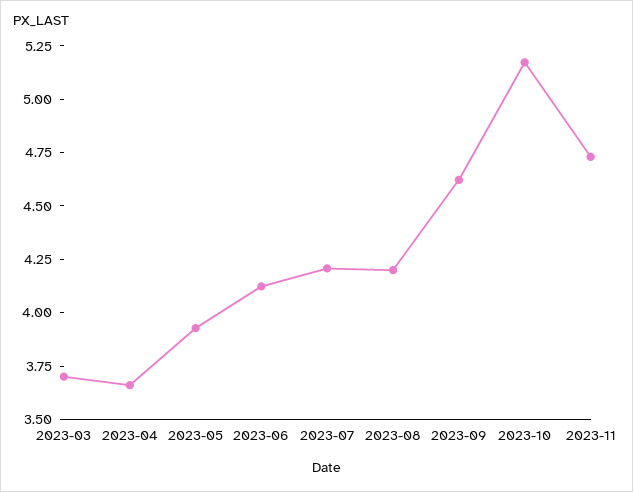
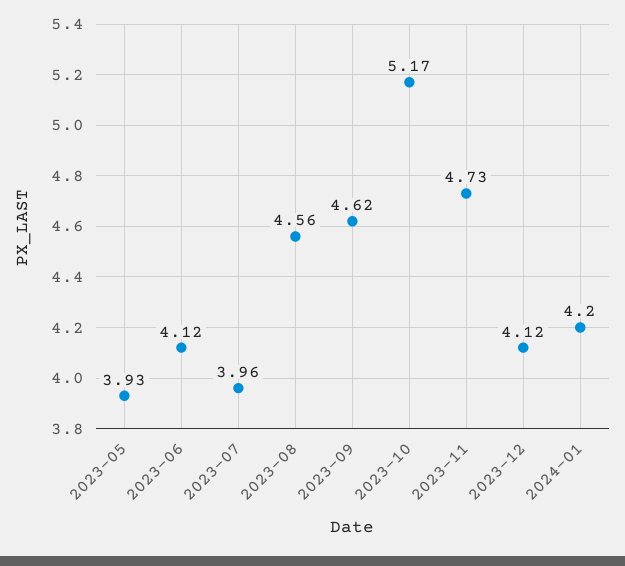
2023-03: 3.7 -> none
2023-04: 3.65 -> none
2023-07: 4.2 -> 3.96
2023-08: 4.2 -> 4.56
2023-12: none -> 4.12
2024-01: none -> 4.2

